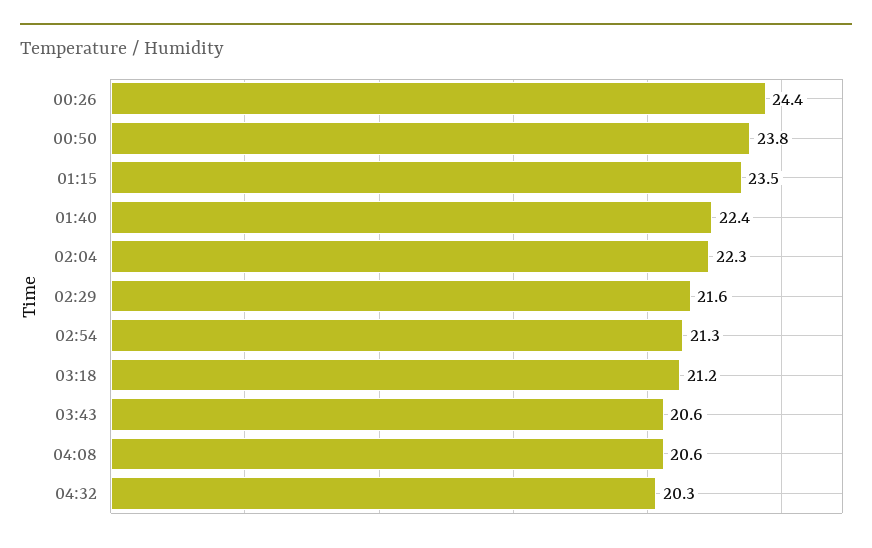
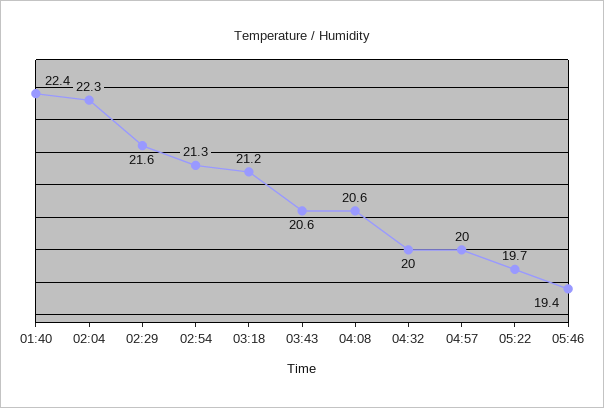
00:26: 24.4 -> none
00:50: 23.8 -> none
01:15: 23.5 -> none
04:32: 20.3 -> 20
04:57: none -> 20
05:22: none -> 19.7
05:46: none -> 19.4

